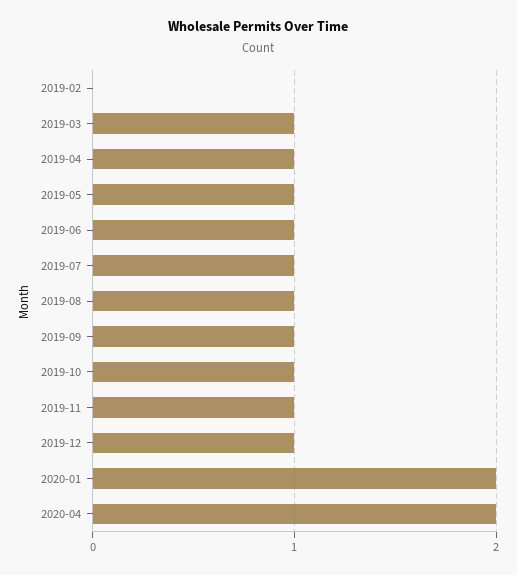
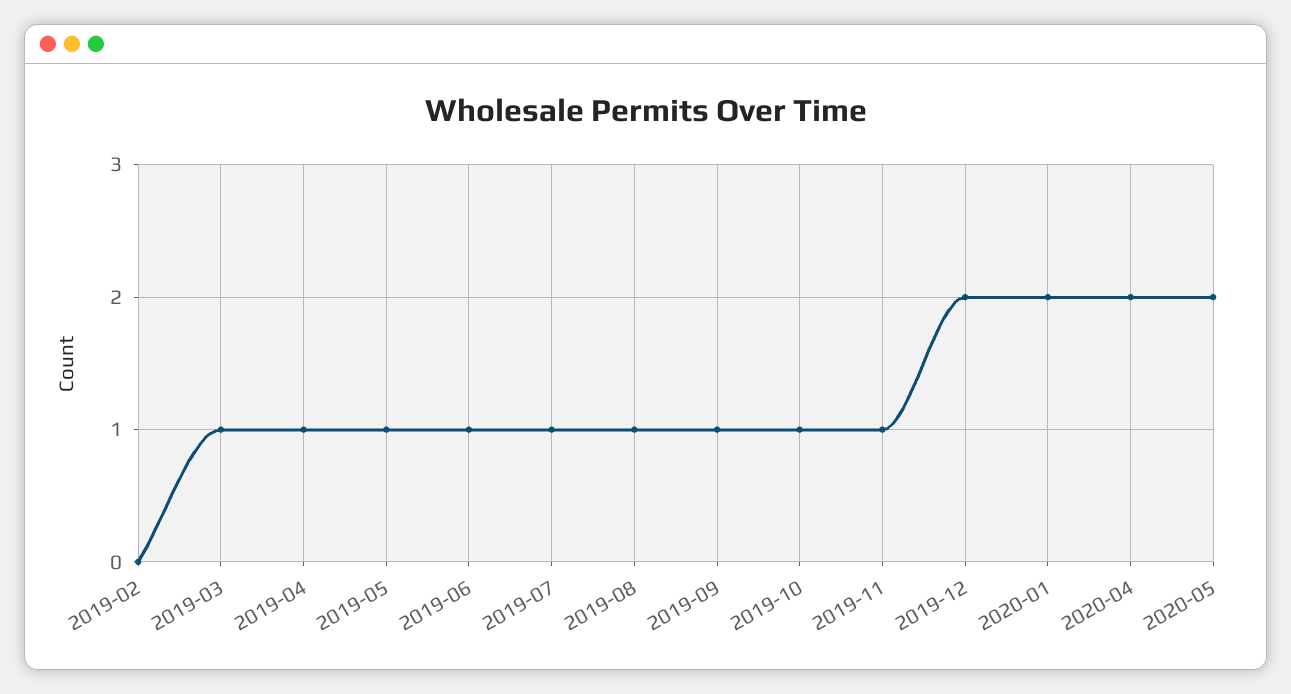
2019-12: 1 -> 2
2020-05: none -> 2

